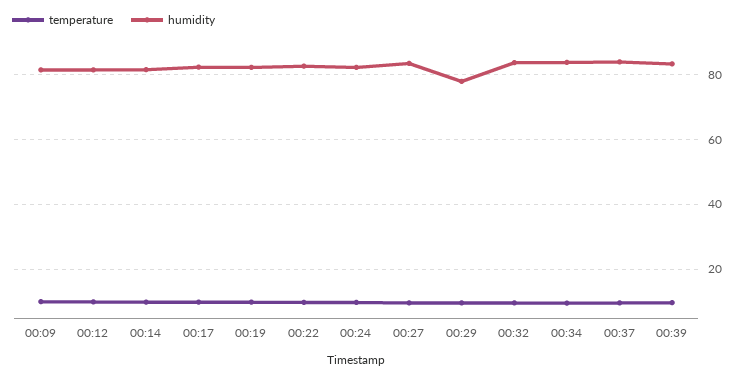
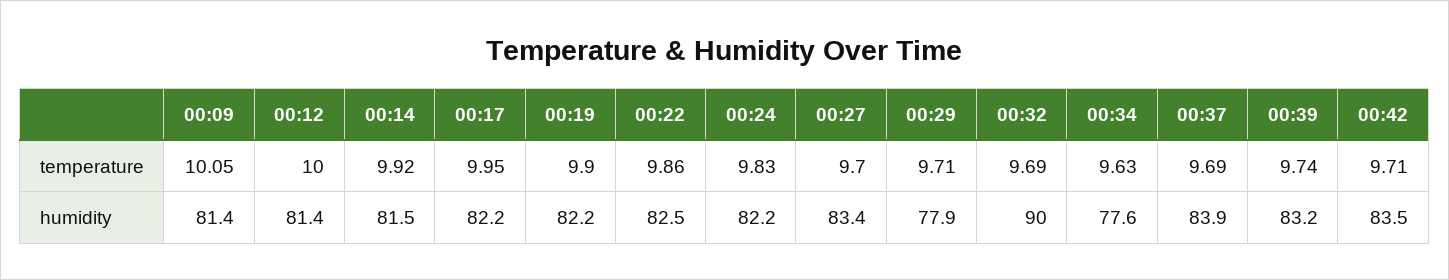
humidity, 00:32: 84 -> 90
humidity, 00:34: 84 -> 77.6
temperature, 00:42: none -> 9.71
humidity, 00:42: none -> 83.5

